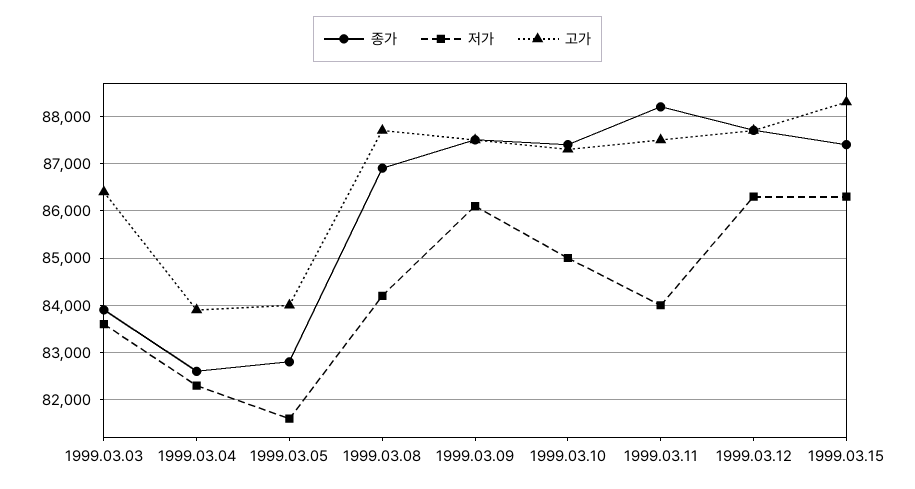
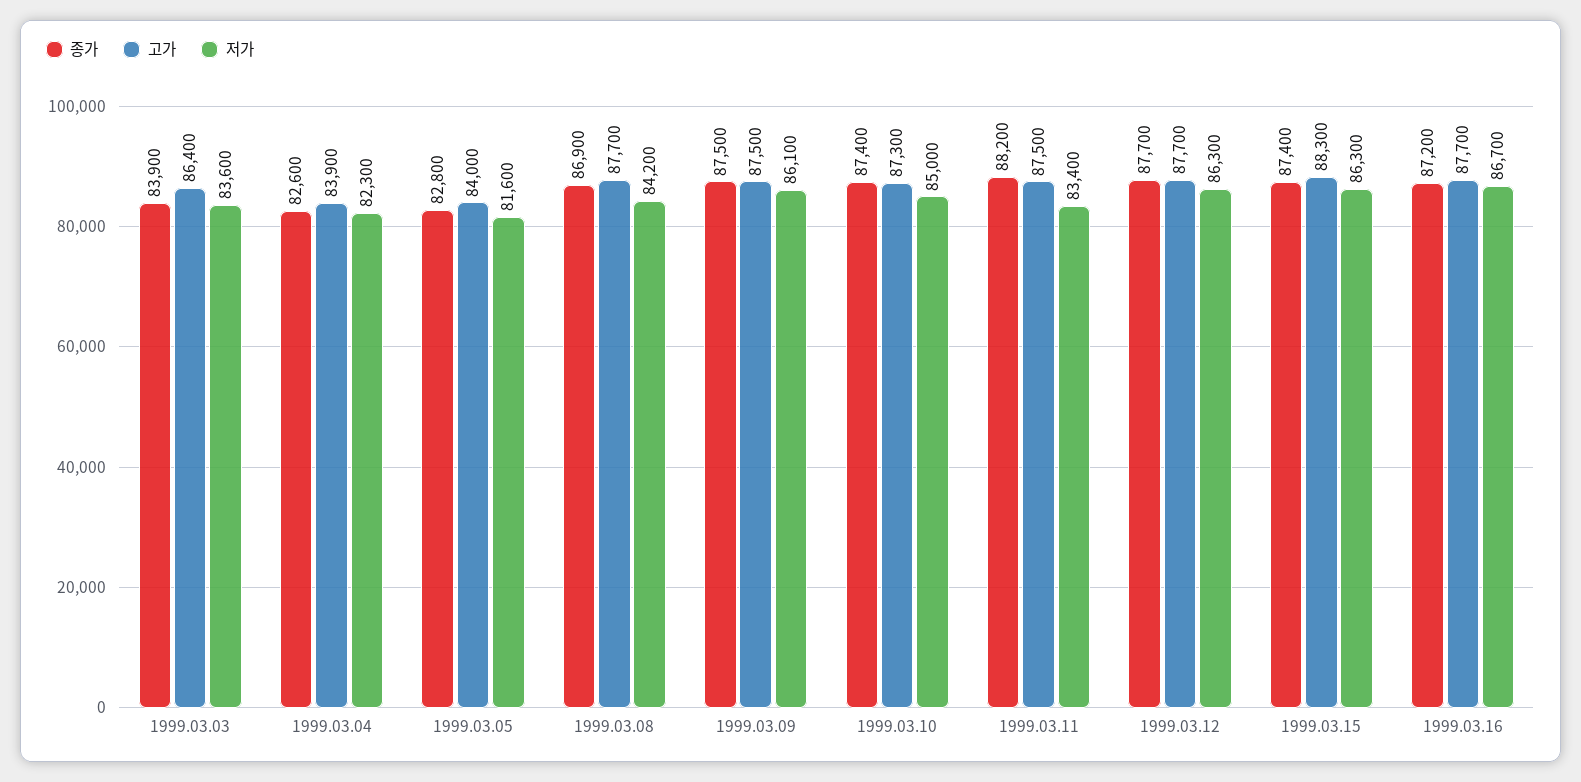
저가, 1999.03.11: 84000 -> 83400
종가, 1999.03.16: none -> 87200
고가, 1999.03.16: none -> 87700
저가, 1999.03.16: none -> 86700

